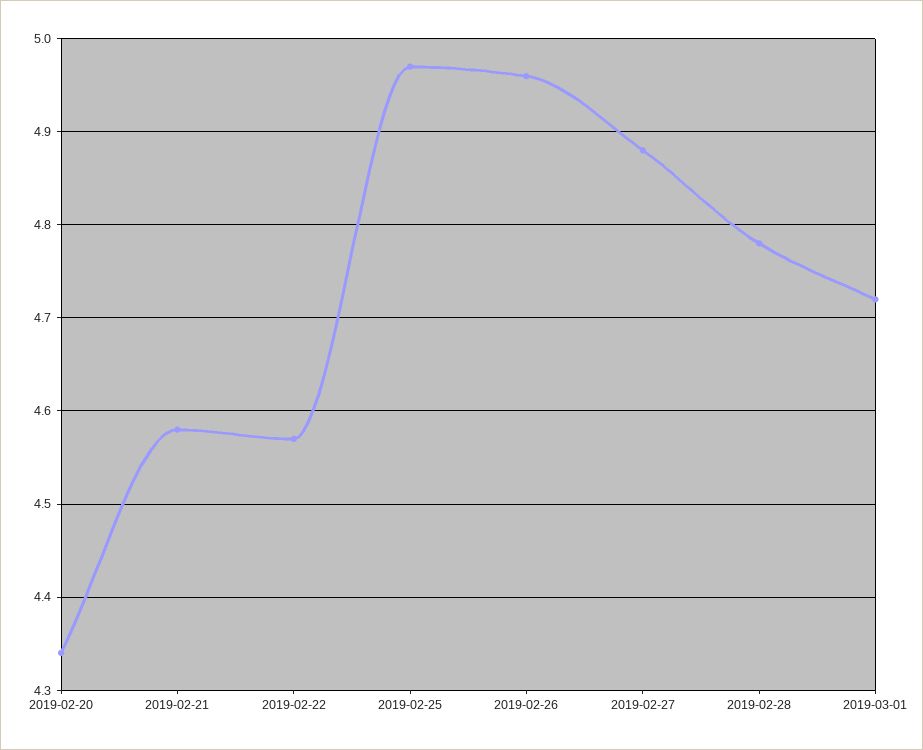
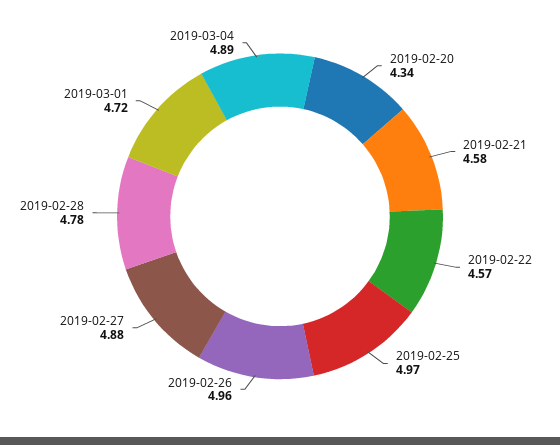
2019-03-04: none -> 4.89

